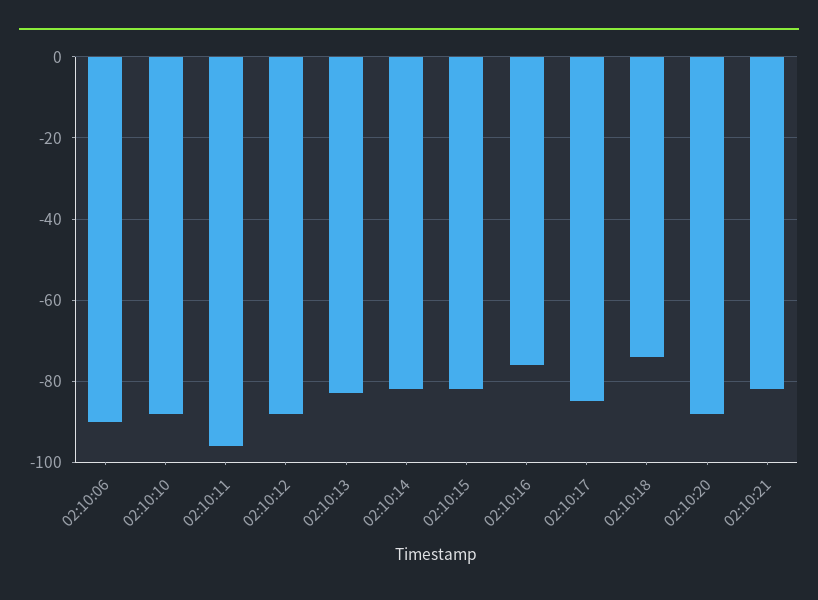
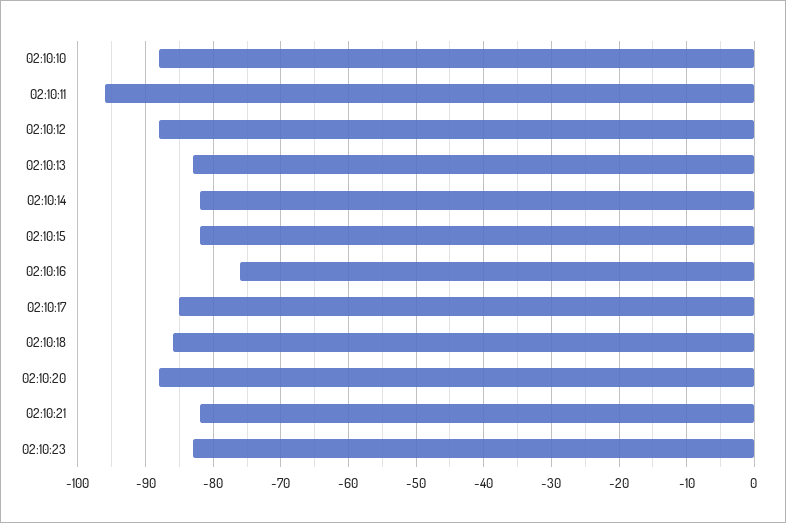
02:10:06: -90 -> none
02:10:18: -75 -> -86
02:10:23: none -> -83

